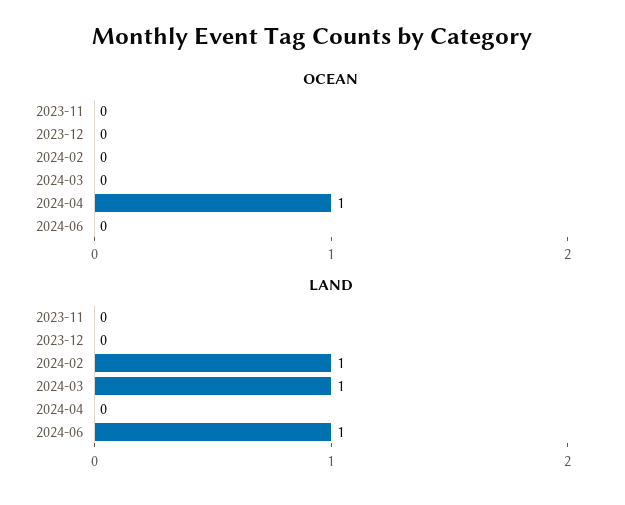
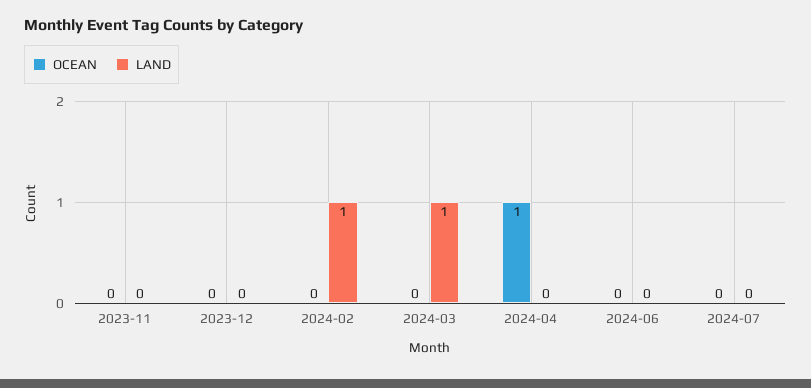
LAND, 2024-06: 1 -> 0
OCEAN, 2024-07: none -> 0
LAND, 2024-07: none -> 0

